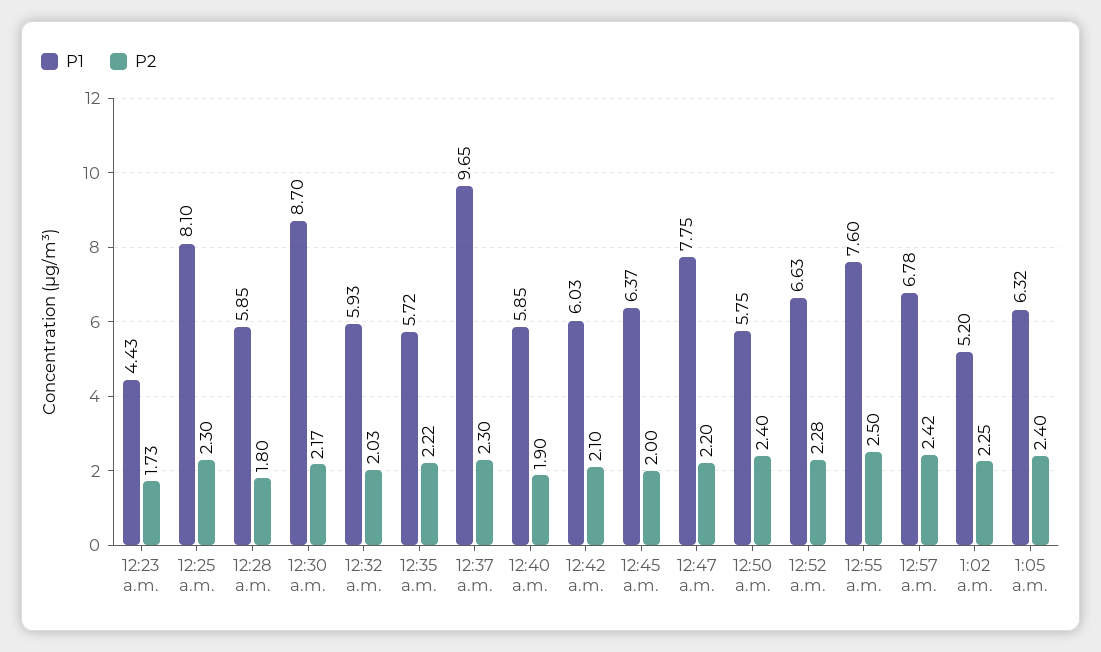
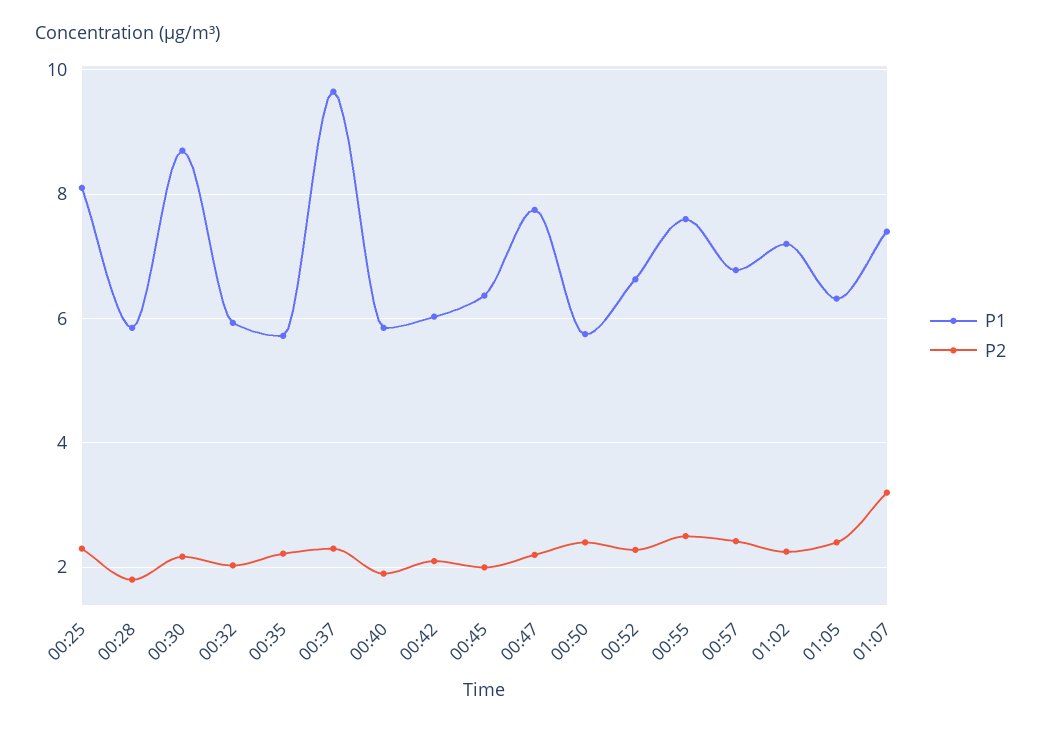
P1, 12:23 a.m.: 4.43 -> none
P2, 12:23 a.m.: 1.73 -> none
P1, 1:02 a.m.: 5.2 -> 7.2
P1, 01:07: none -> 7.4
P2, 01:07: none -> 3.2

